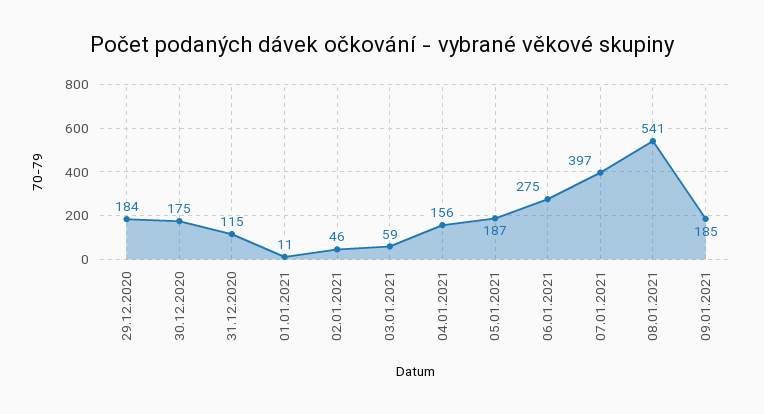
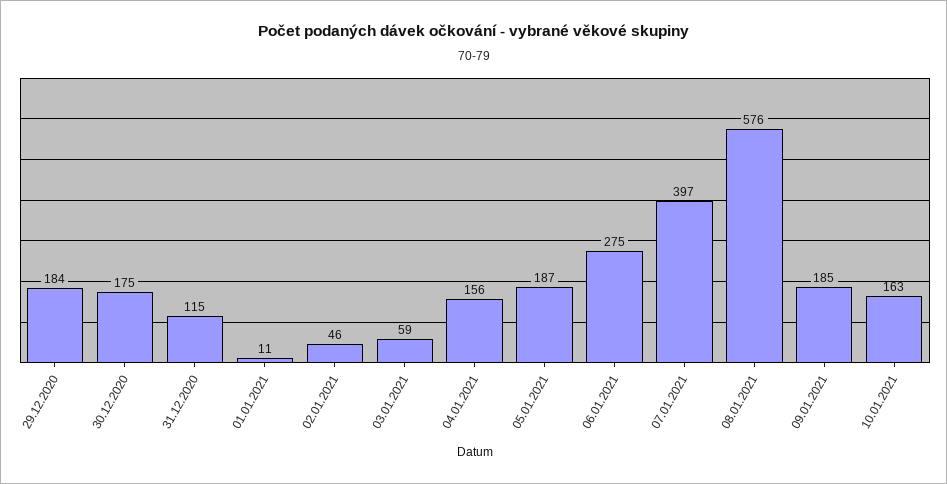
08.01.2021: 541 -> 576
10.01.2021: none -> 163

